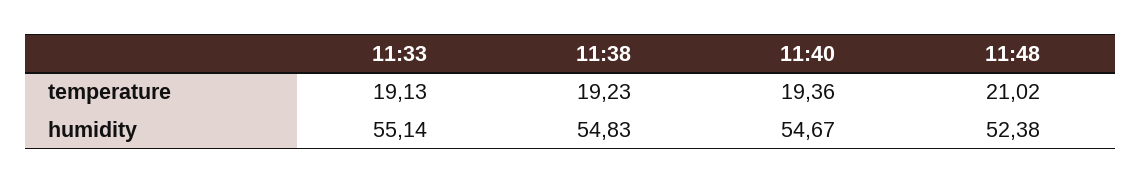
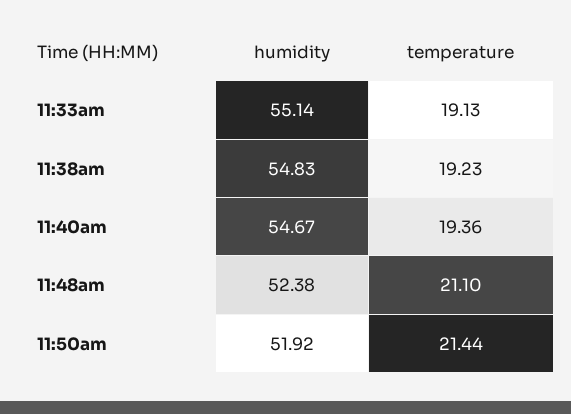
11:48, temperature: 21.02 -> 21.1
11:50am, humidity: none -> 51.92
11:50am, temperature: none -> 21.44

